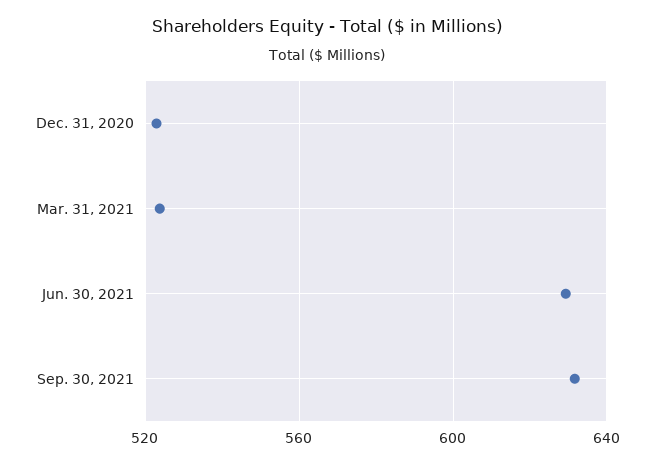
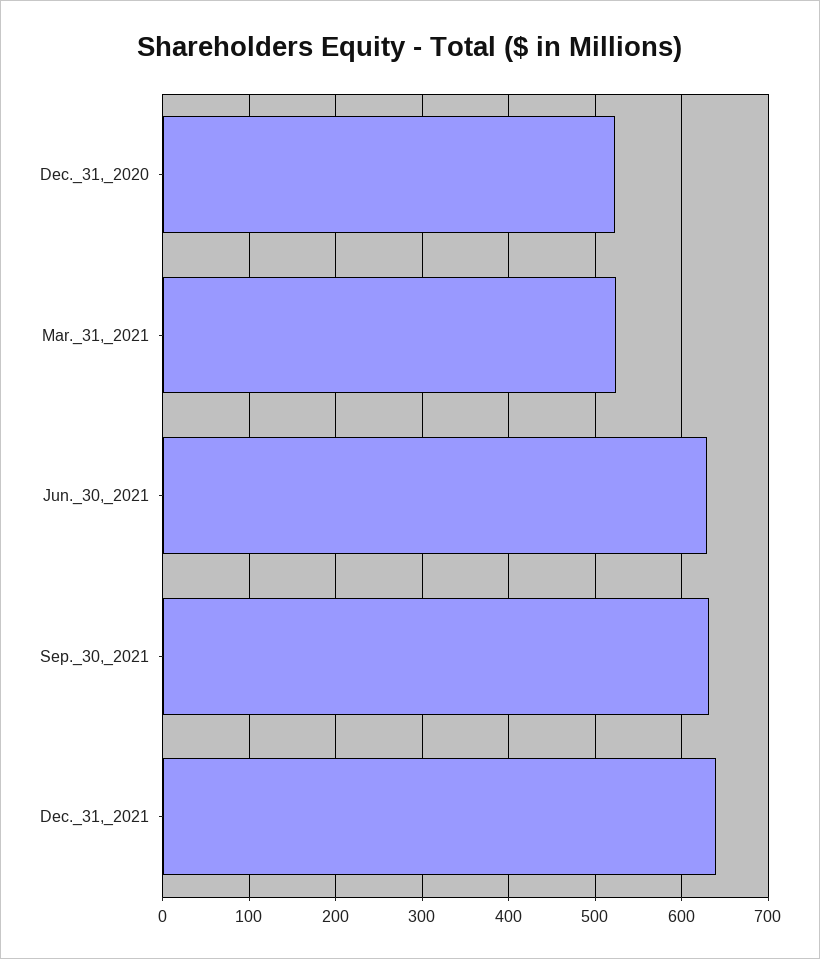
Dec._31,_2021: none -> 640

